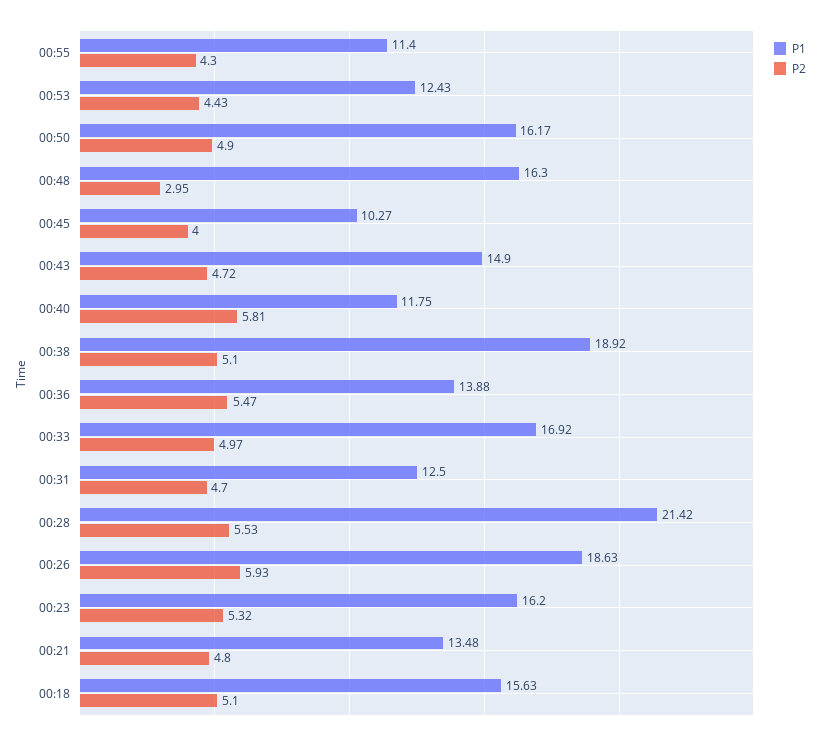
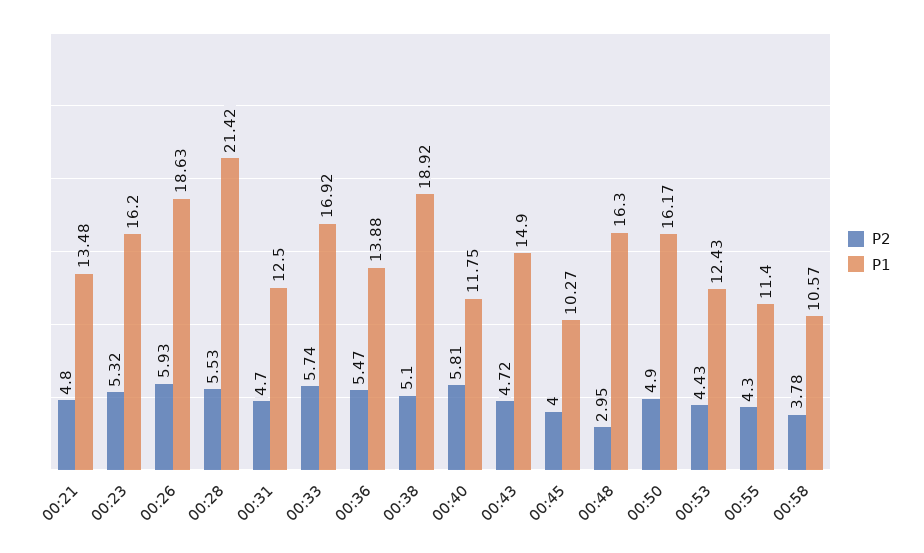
P2, 00:33: 4.97 -> 5.74
P1, 00:18: 15.63 -> none
P2, 00:18: 5.1 -> none
P2, 00:58: none -> 3.78
P1, 00:58: none -> 10.57

